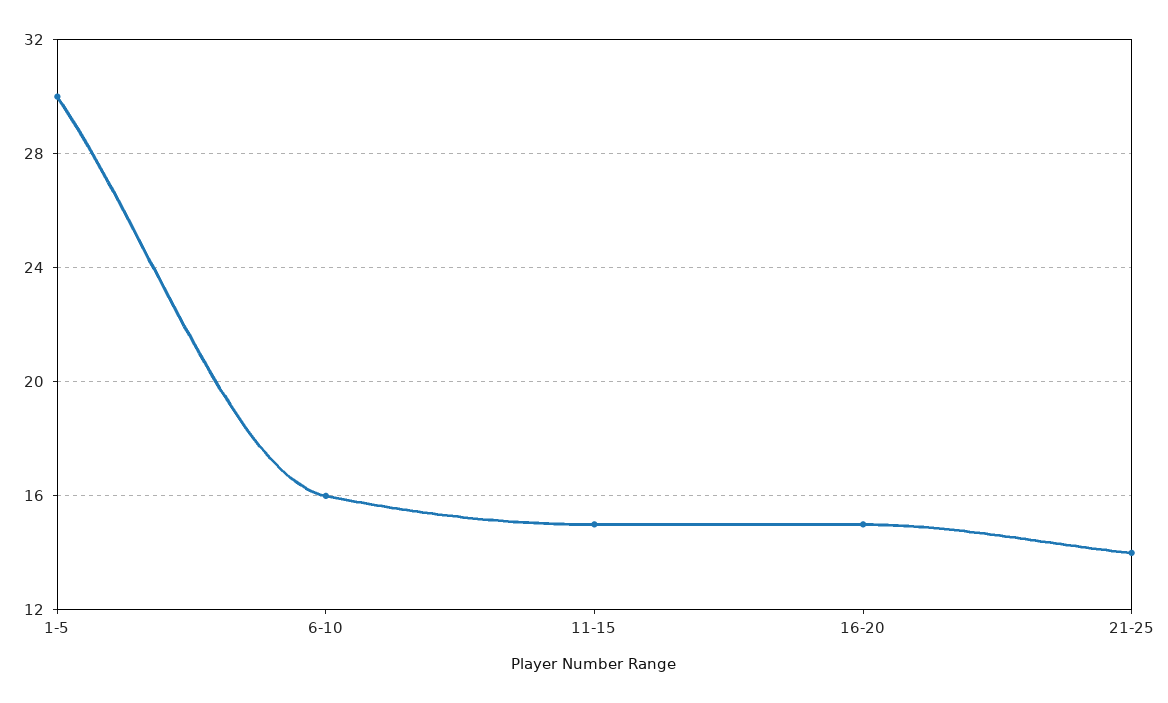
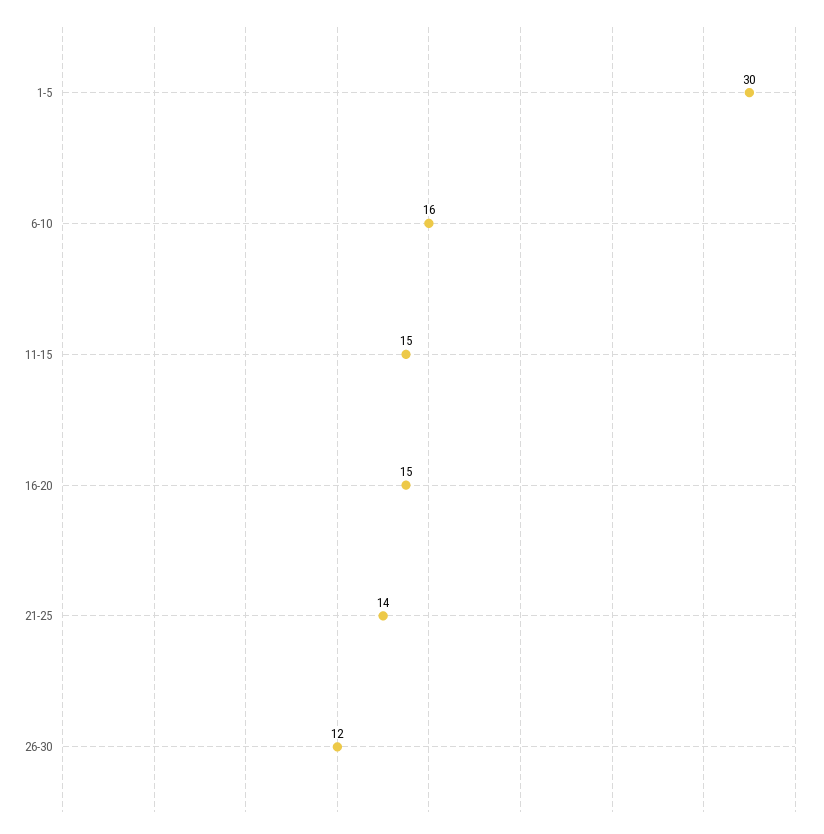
26-30: none -> 12

